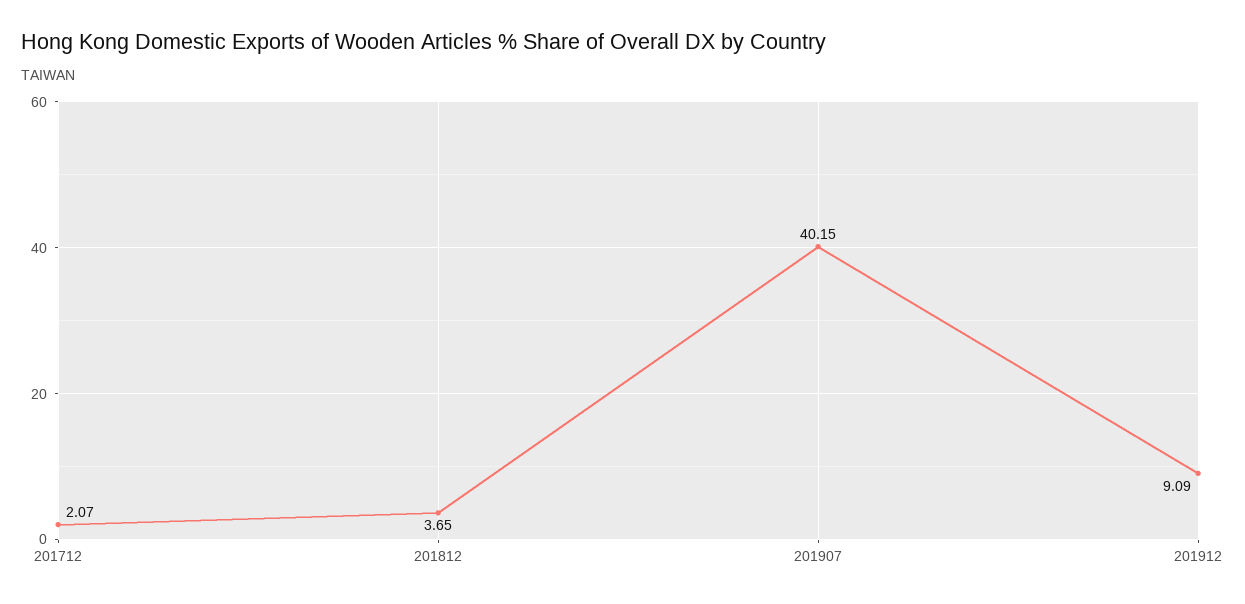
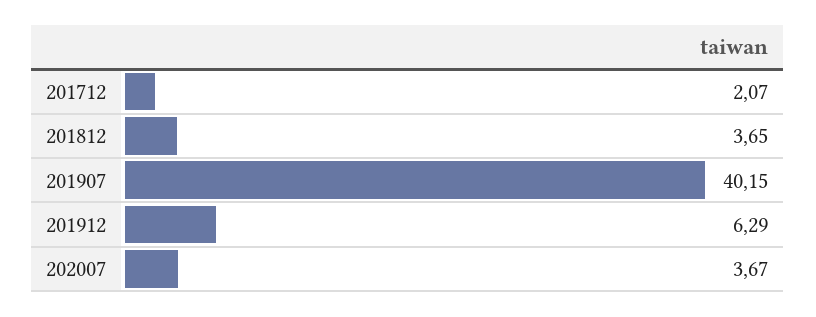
201912: 9.09 -> 6.29
202007: none -> 3.67

